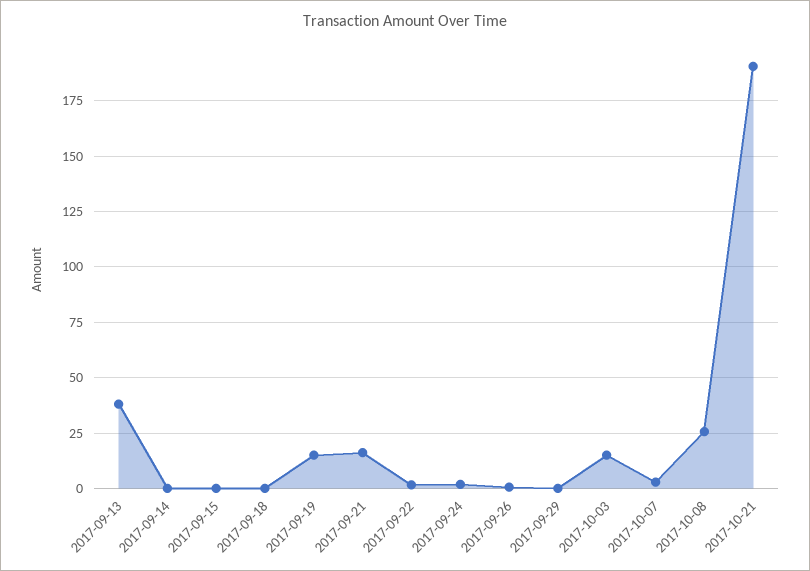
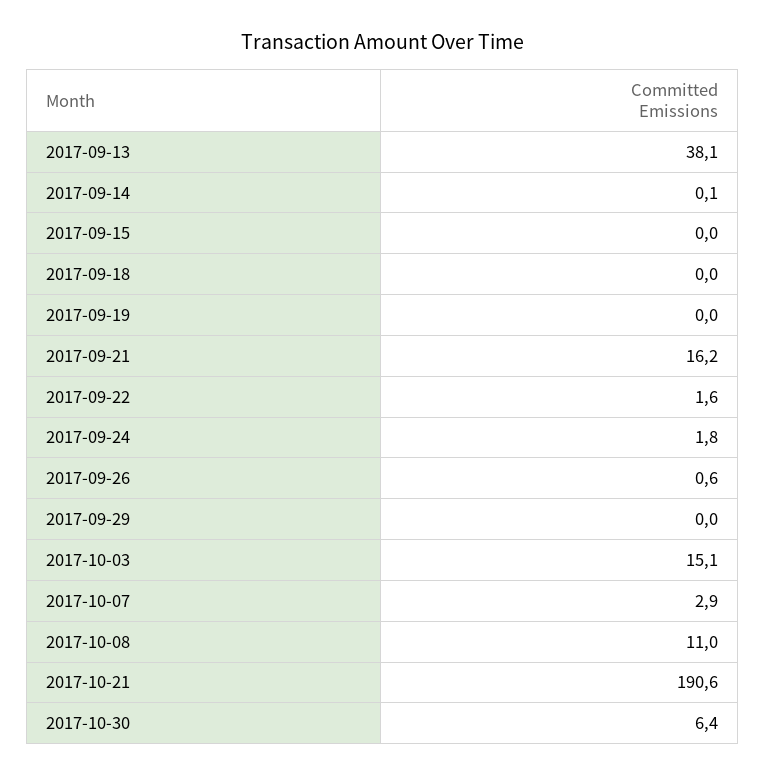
2017-09-19: 15 -> 0
2017-10-08: 25 -> 11
2017-10-30: none -> 6.4

